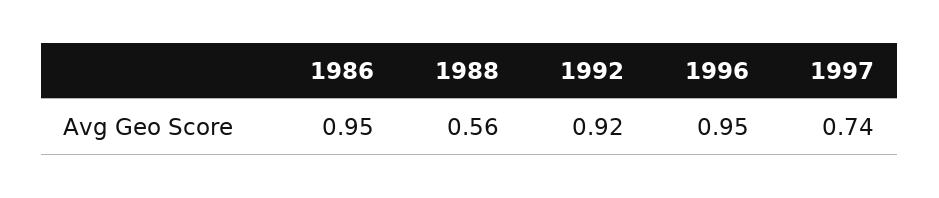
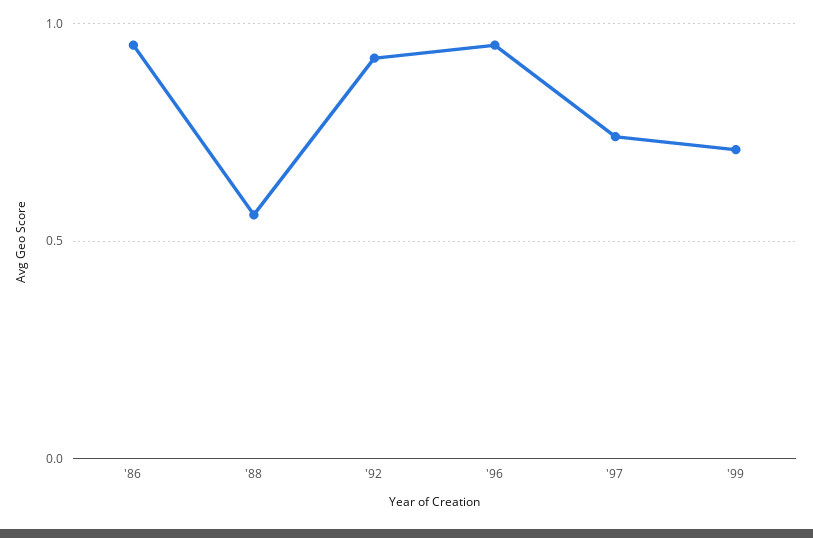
'99: none -> 0.7

